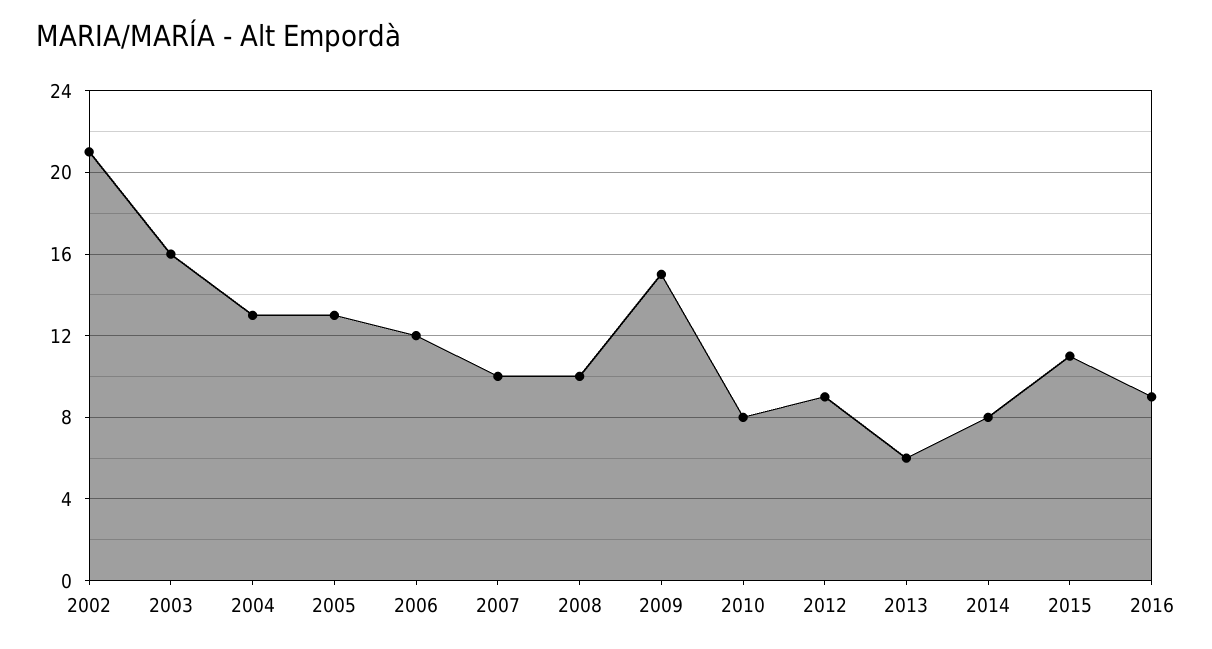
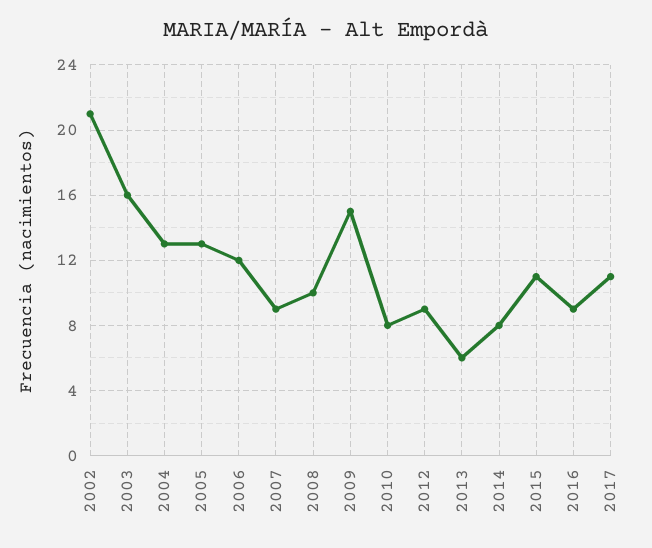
2007: 10 -> 9
2017: none -> 11

